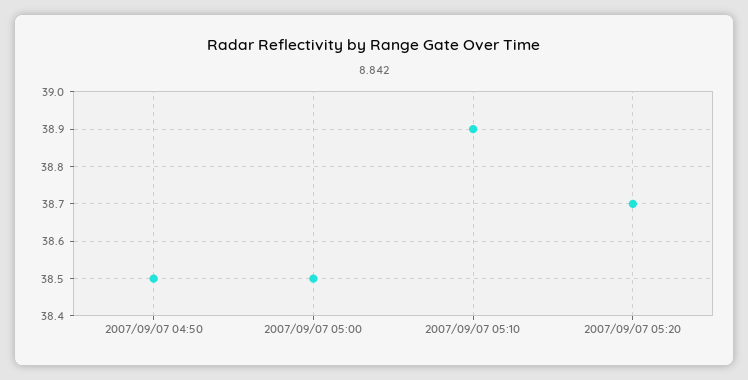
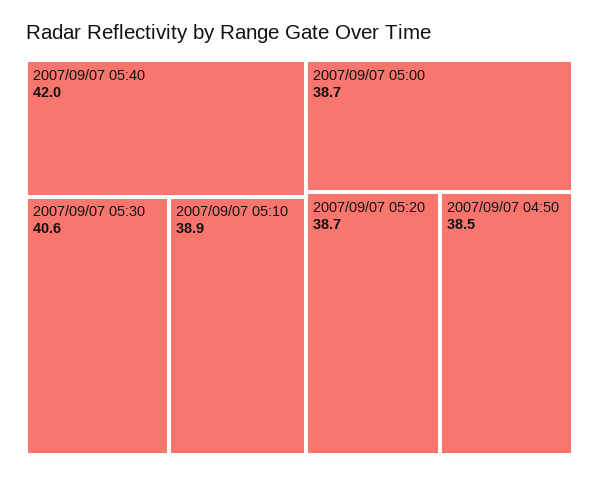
2007/09/07 05:00: 38.5 -> 38.7
2007/09/07 05:40: none -> 42
2007/09/07 05:30: none -> 40.6

